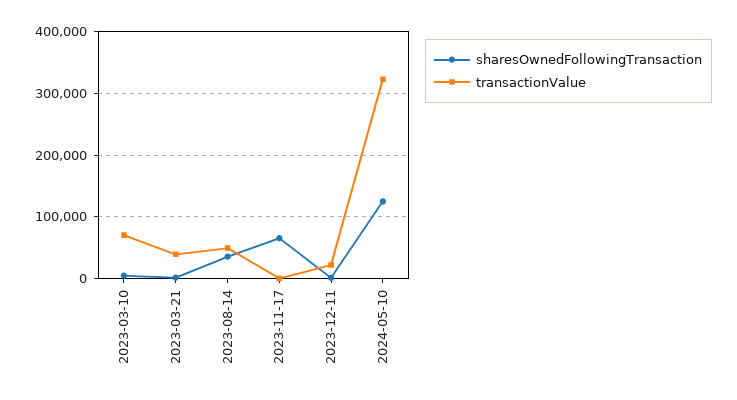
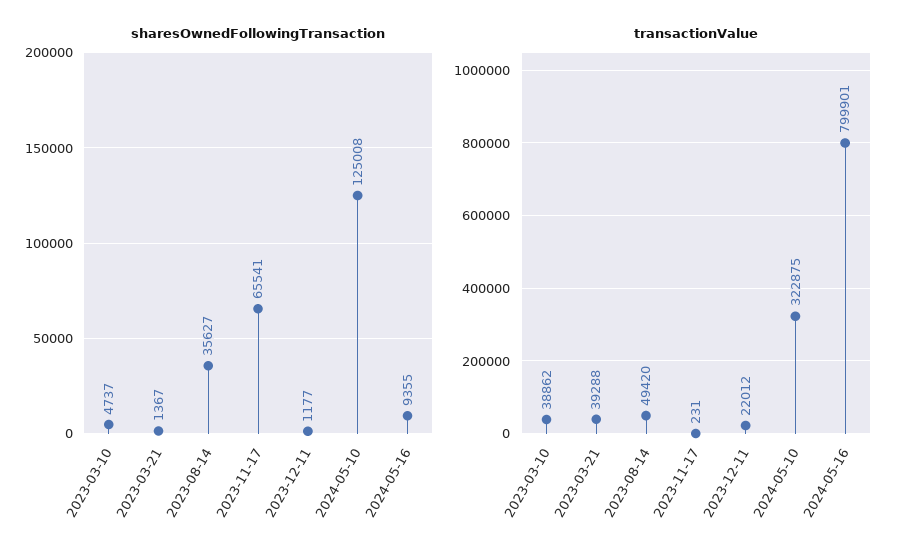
transactionValue, 2023-03-10: 70000 -> 38862
sharesOwnedFollowingTransaction, 2024-05-16: none -> 9355
transactionValue, 2024-05-16: none -> 799901

